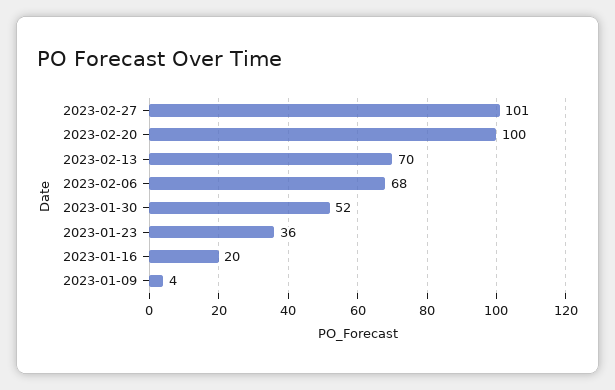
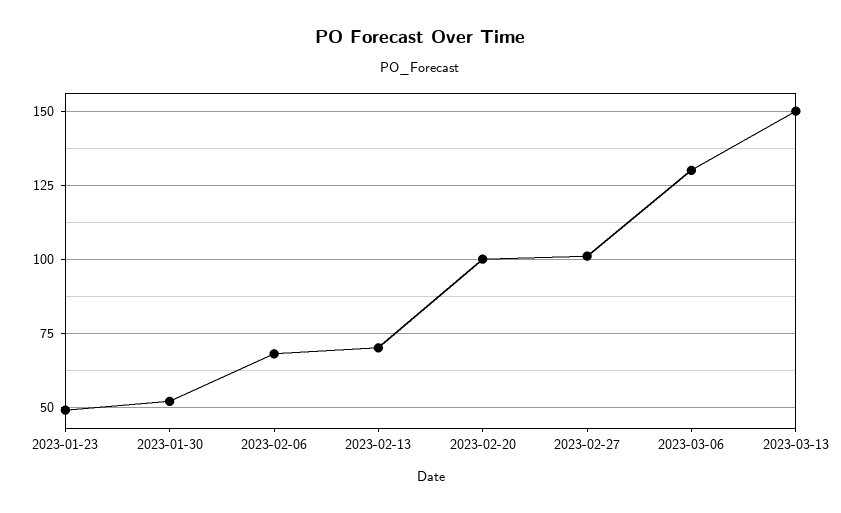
2023-01-23: 36 -> 50
2023-01-16: 20 -> none
2023-01-09: 4 -> none
2023-03-06: none -> 130
2023-03-13: none -> 150

